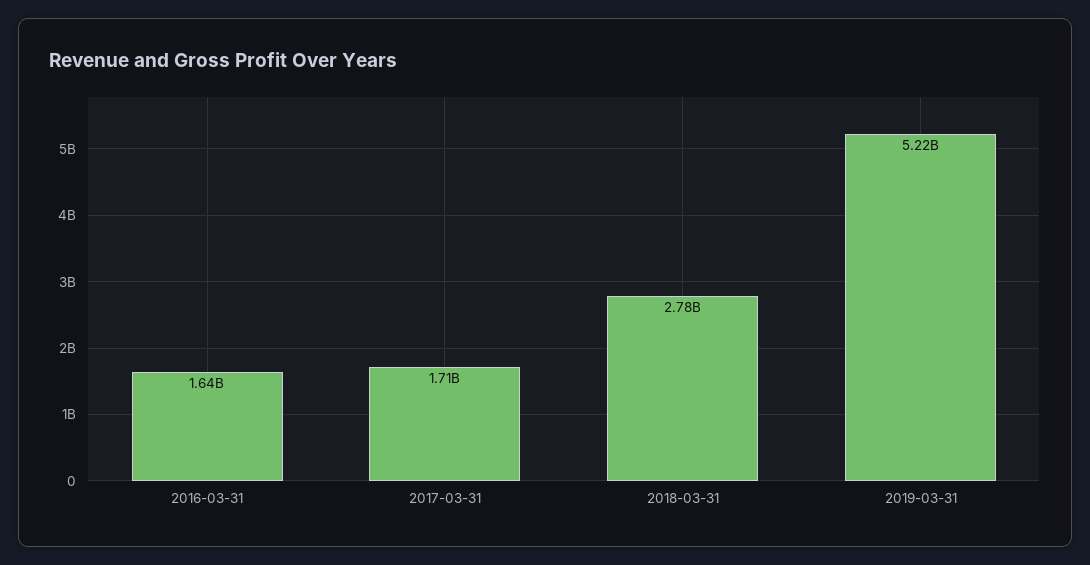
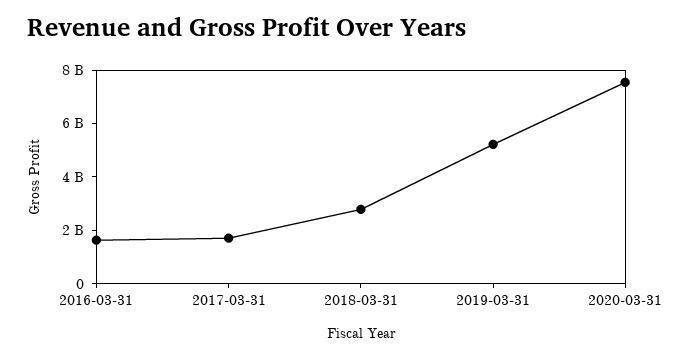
2020-03-31: none -> 7500000000

